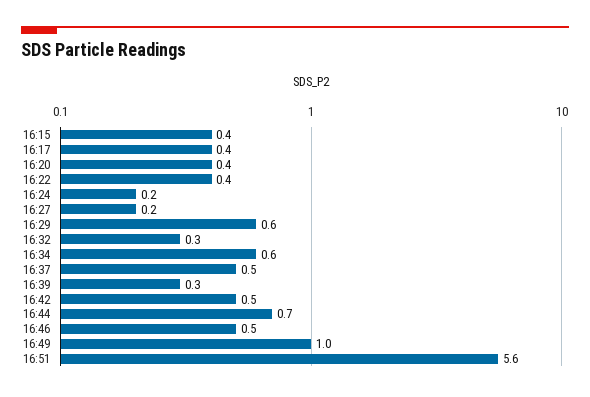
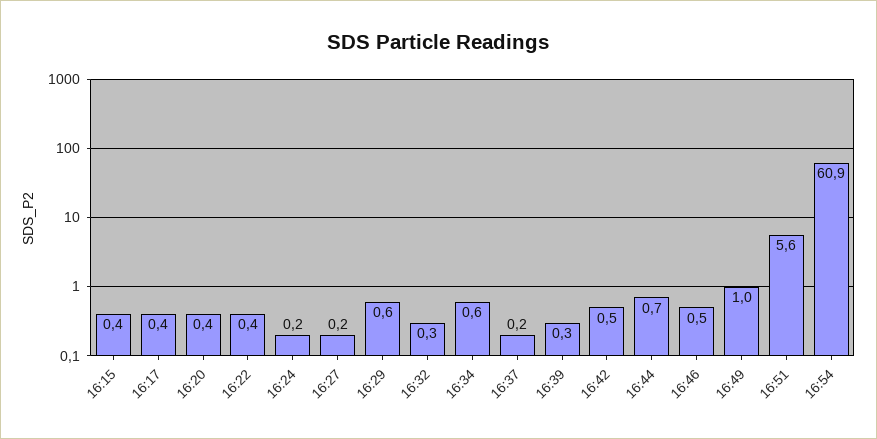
16:37: 0.5 -> 0.2
16:54: none -> 60.9

